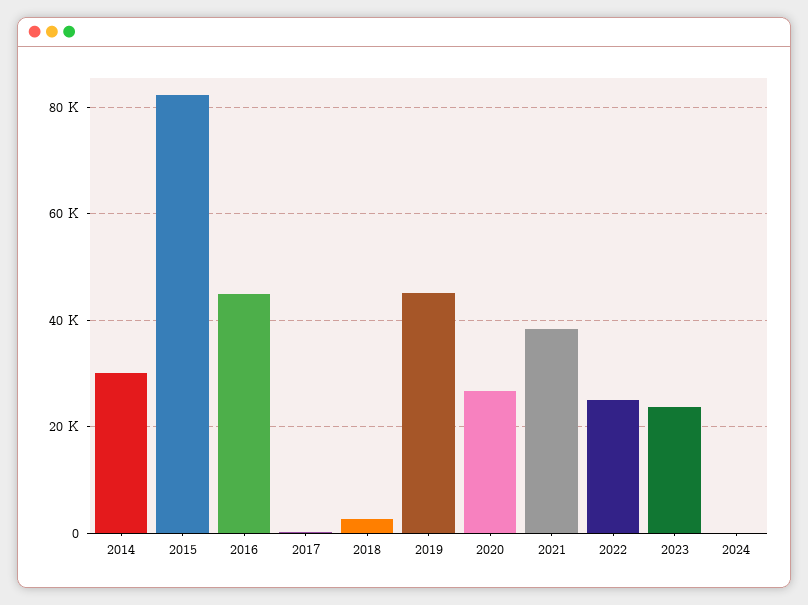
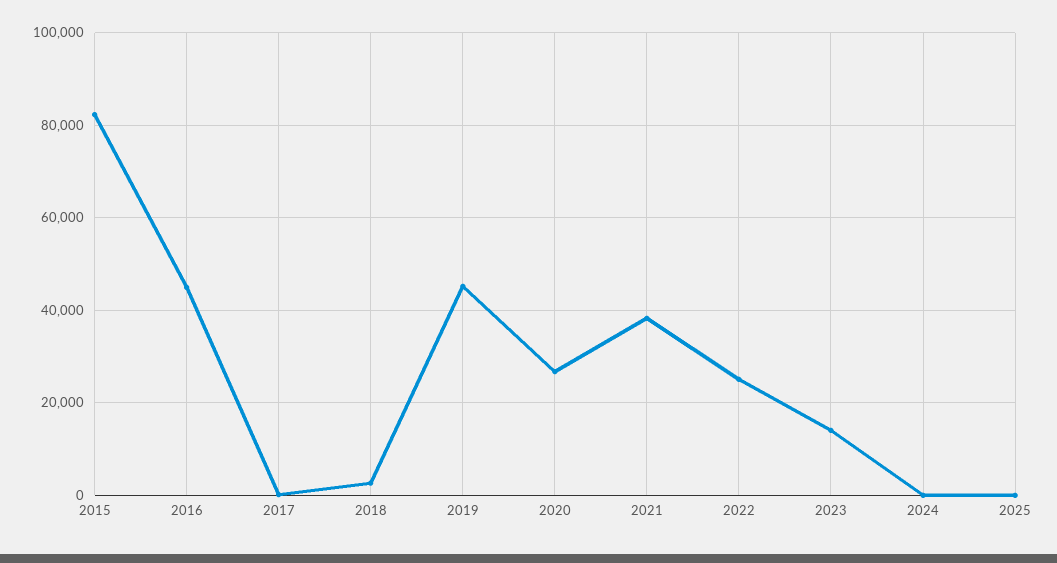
2014: 30000 -> none
2023: 24000 -> 14000
2025: none -> 0

